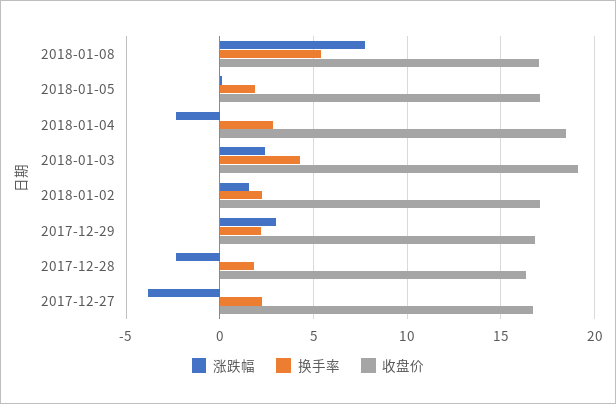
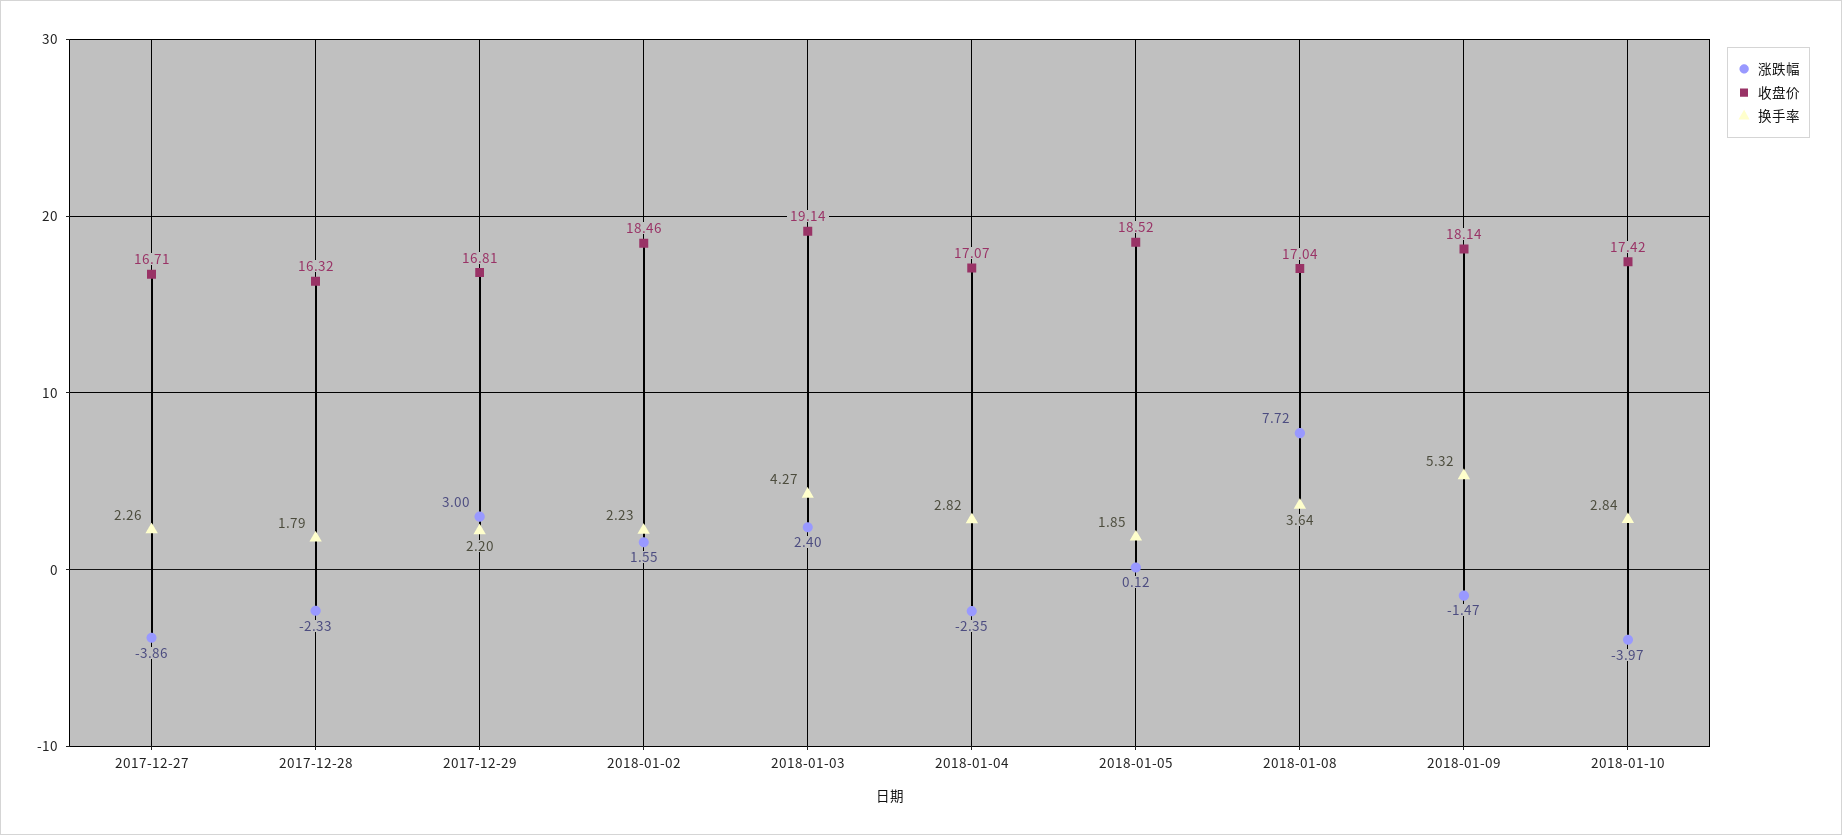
换手率, 2018-01-08: 5.5 -> 3.64
收盘价, 2018-01-05: 17 -> 18.52
收盘价, 2018-01-04: 18.5 -> 17.07
收盘价, 2018-01-02: 17 -> 18.46
涨跌幅, 2018-01-09: none -> -1.47
收盘价, 2018-01-09: none -> 18.14
换手率, 2018-01-09: none -> 5.32
涨跌幅, 2018-01-10: none -> -3.97
收盘价, 2018-01-10: none -> 17.42
换手率, 2018-01-10: none -> 2.84

